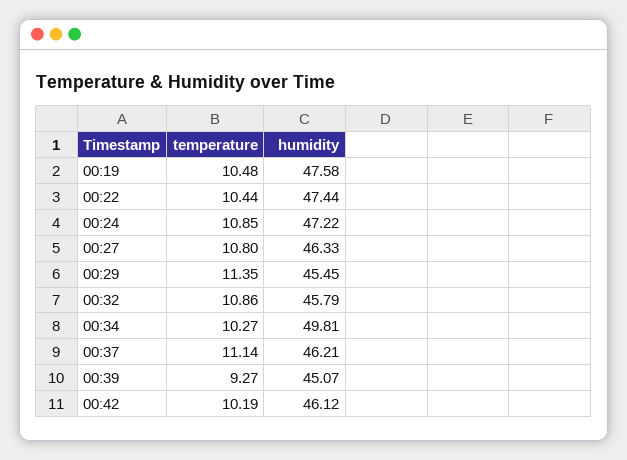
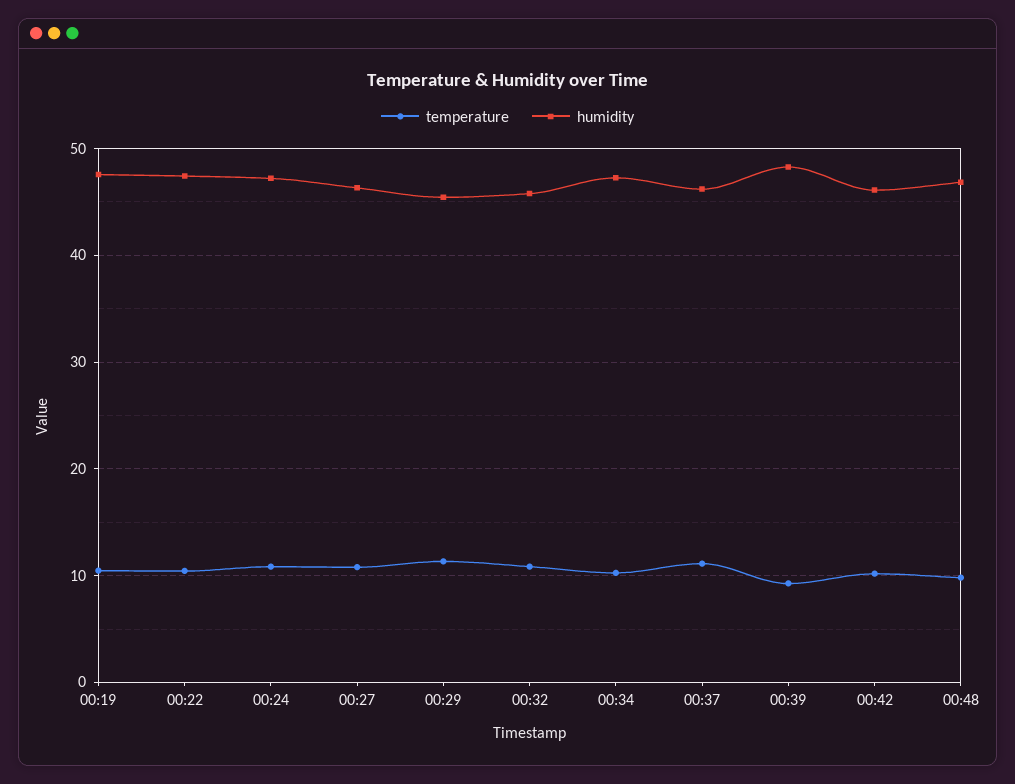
humidity, 00:34: 49.81 -> 47
humidity, 00:39: 45.07 -> 48
temperature, 00:48: none -> 10
humidity, 00:48: none -> 47

